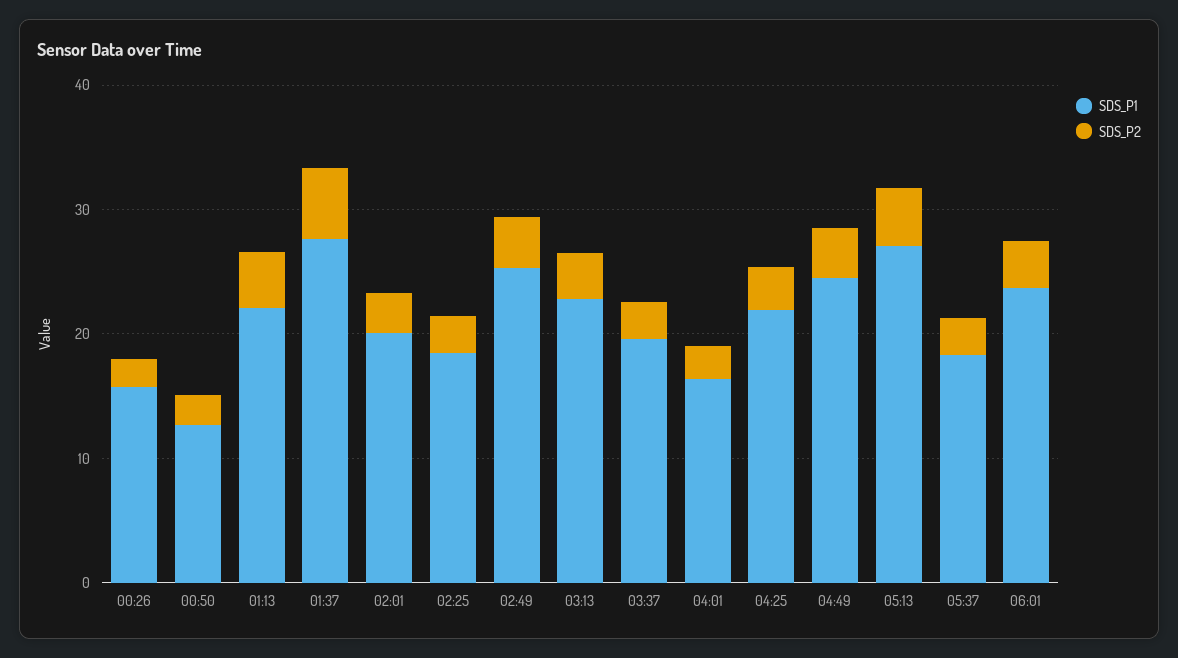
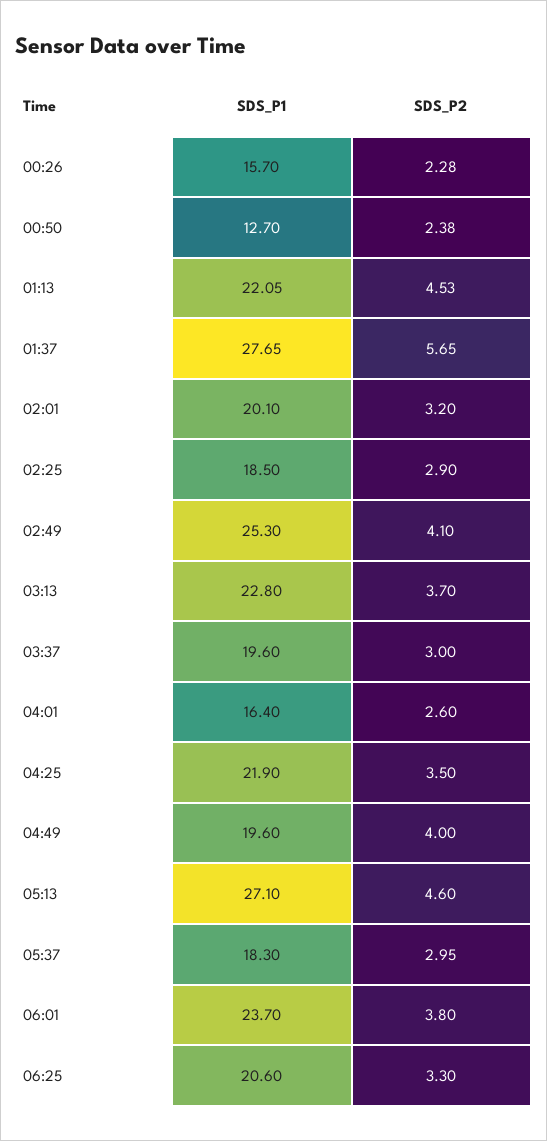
SDS_P1, 04:49: 24 -> 19.6
SDS_P1, 06:25: none -> 20.6
SDS_P2, 06:25: none -> 3.3

